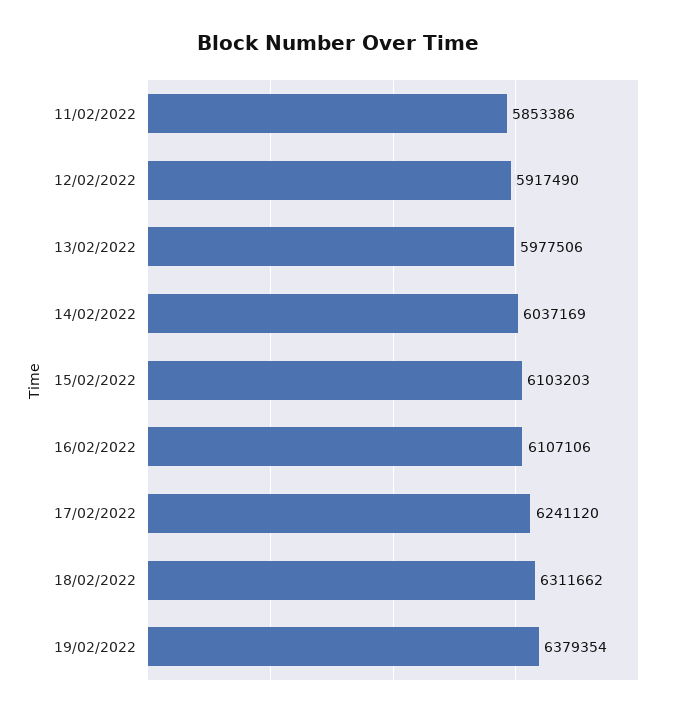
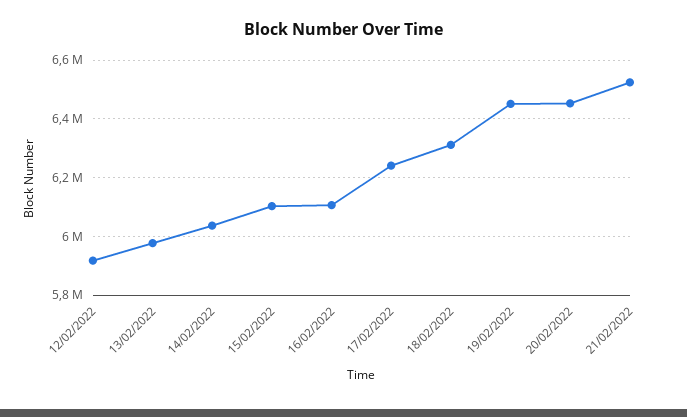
11/02/2022: 5853386 -> none
19/02/2022: 6379354 -> 6450000
20/02/2022: none -> 6450000
21/02/2022: none -> 6525000

